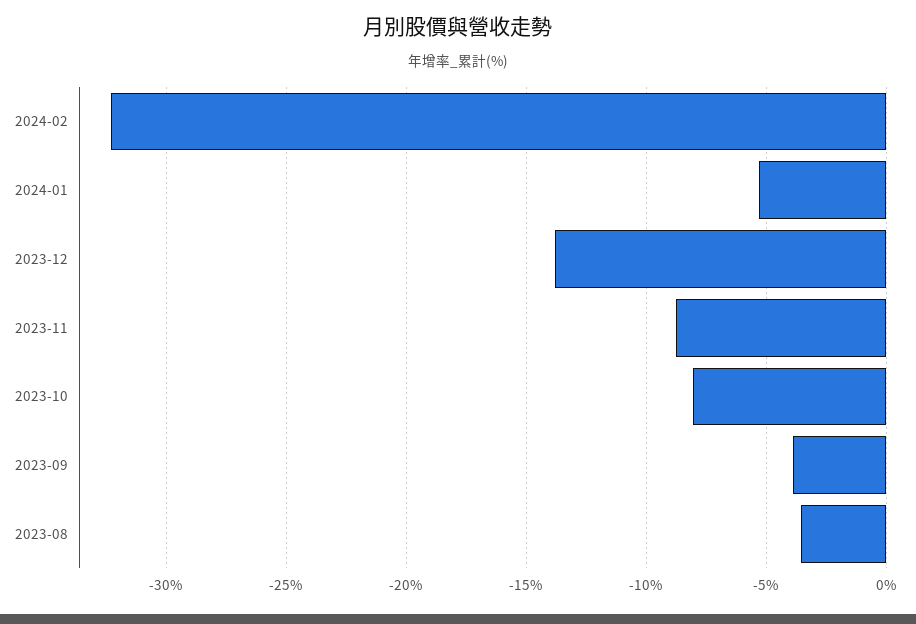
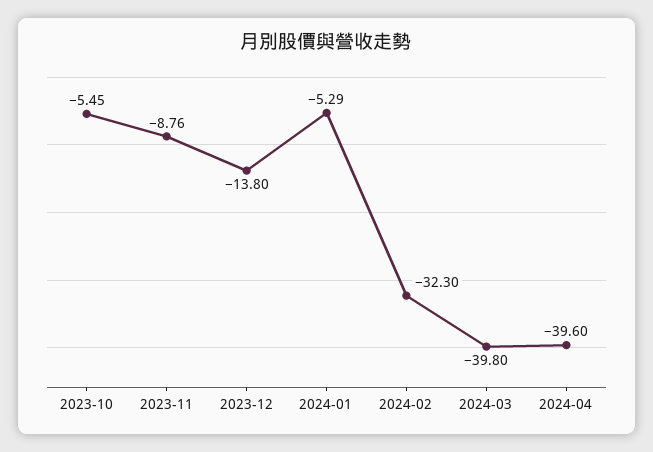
2023-10: -8 -> -5.45
2023-09: -4 -> none
2023-08: -3.5 -> none
2024-03: none -> -39.8
2024-04: none -> -39.6

